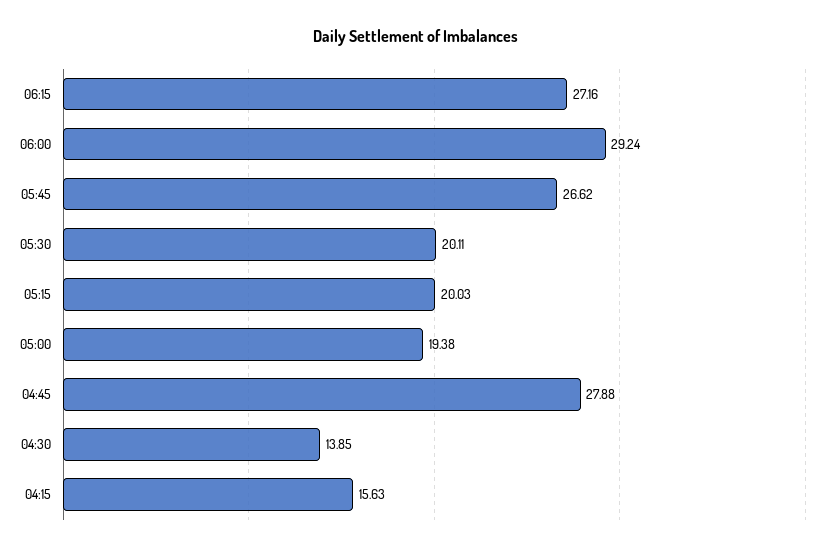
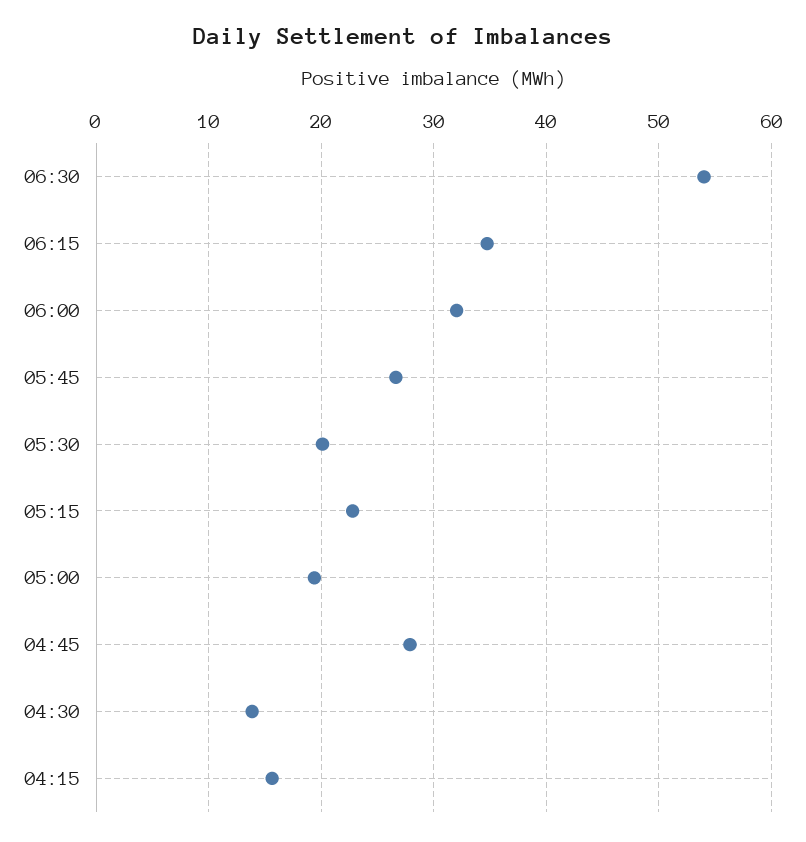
06:15: 27.16 -> 35
06:00: 29.24 -> 32
05:15: 20.03 -> 23
06:30: none -> 54

